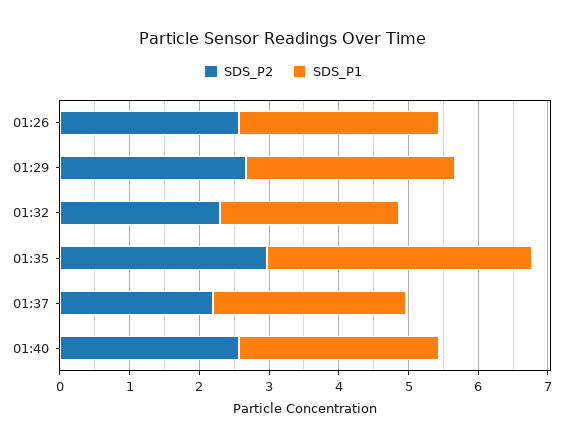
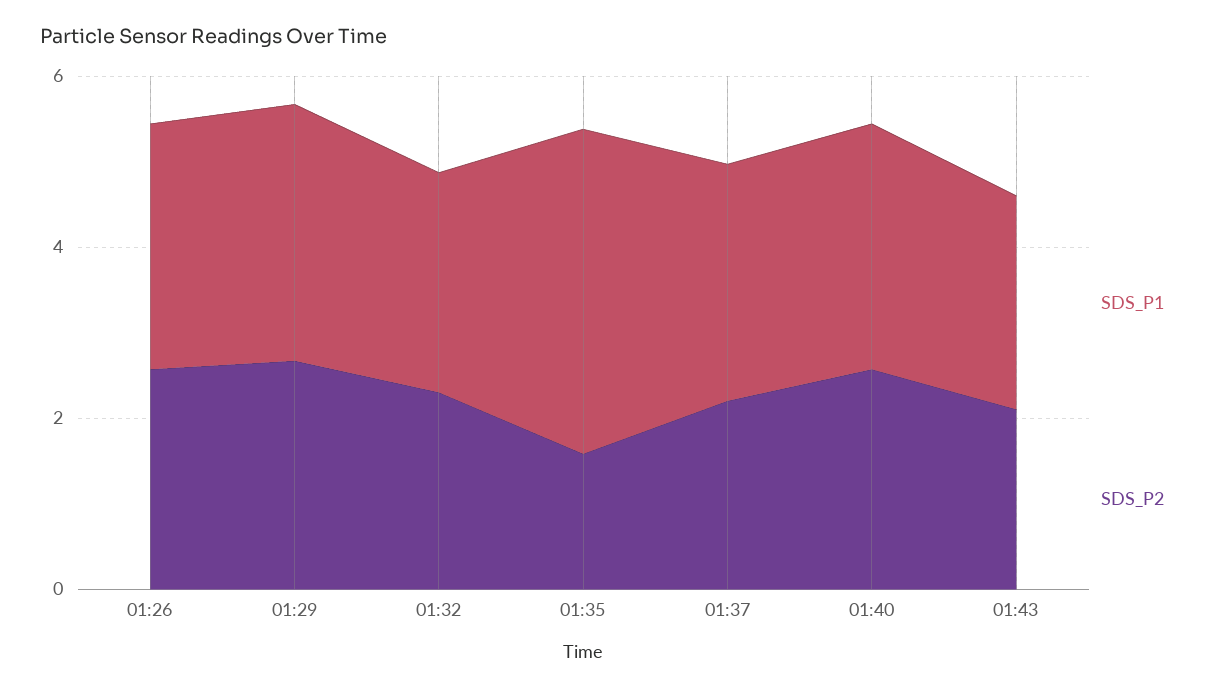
SDS_P2, 01:35: 3 -> 1.5
SDS_P1, 01:43: none -> 2.5
SDS_P2, 01:43: none -> 2

